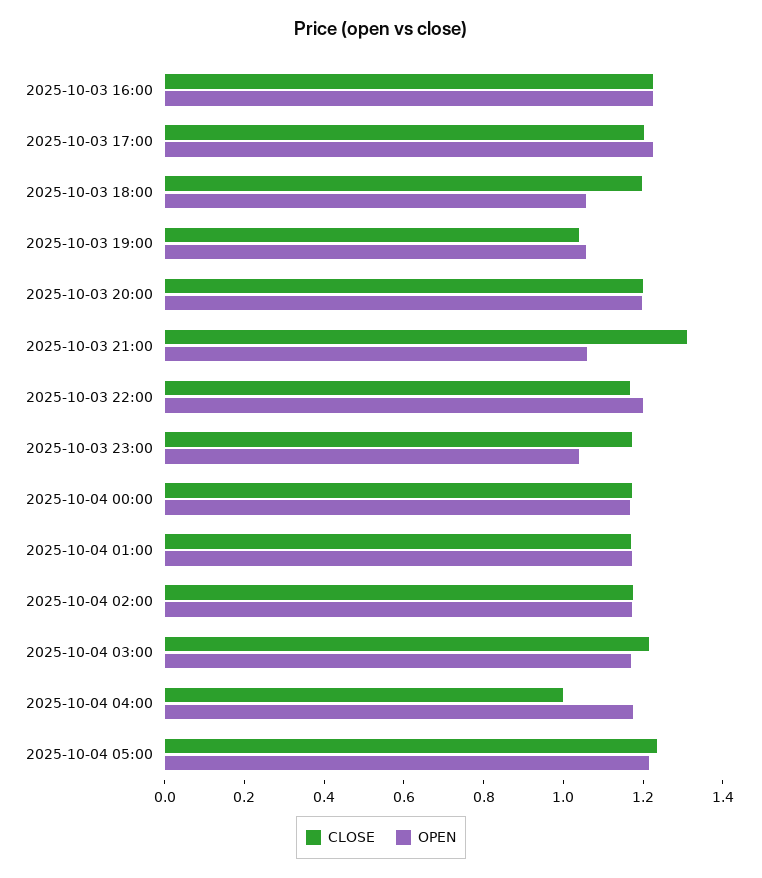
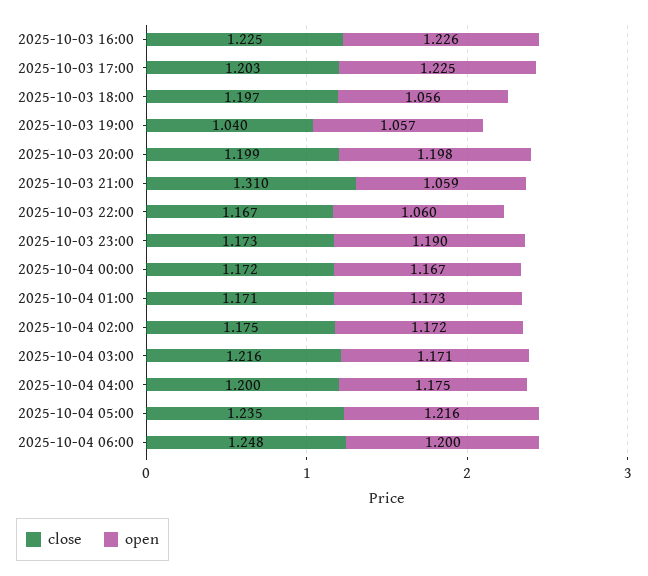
OPEN, 2025-10-03 22:00: 1.2 -> 1.06
OPEN, 2025-10-03 23:00: 1.05 -> 1.19
CLOSE, 2025-10-04 04:00: 1 -> 1.2
CLOSE, 2025-10-04 06:00: none -> 1.248
OPEN, 2025-10-04 06:00: none -> 1.2

